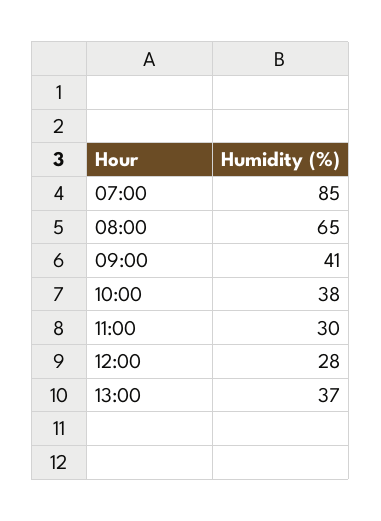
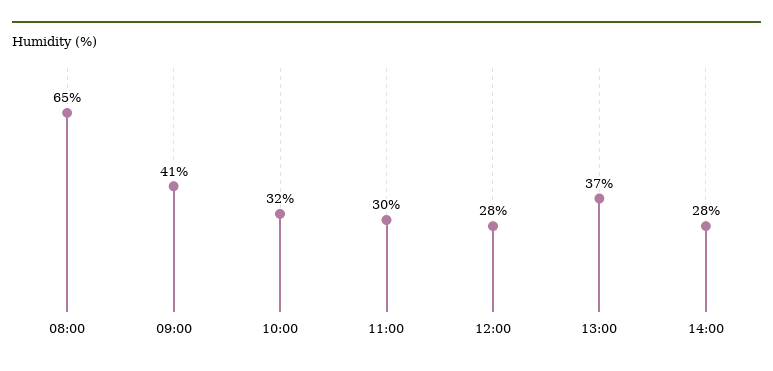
07:00: 85 -> none
10:00: 38 -> 32
14:00: none -> 28

